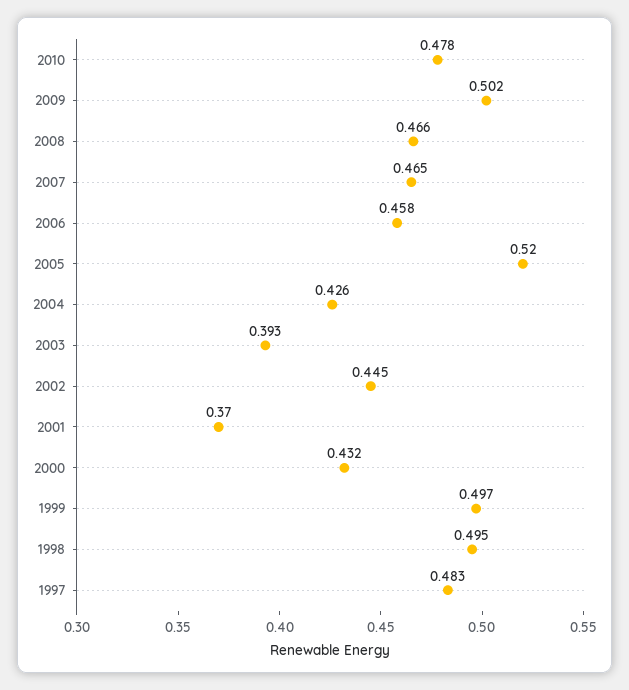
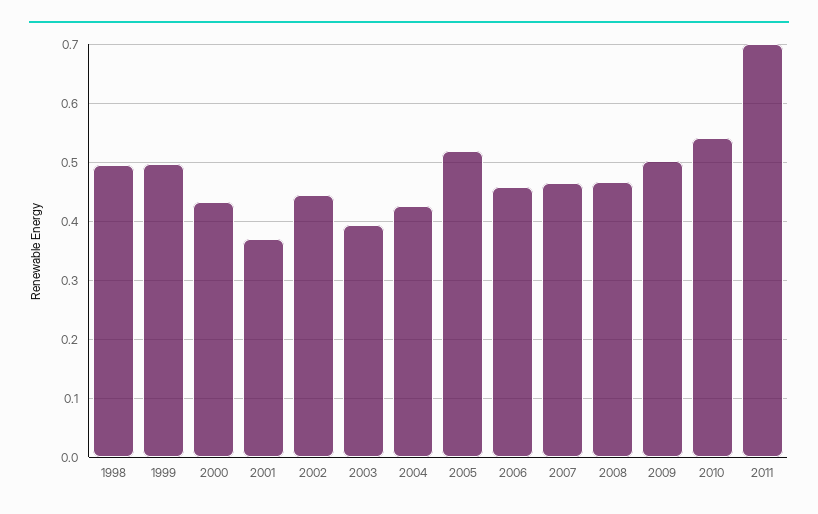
2010: 0.478 -> 0.54
1997: 0.483 -> none
2011: none -> 0.7

